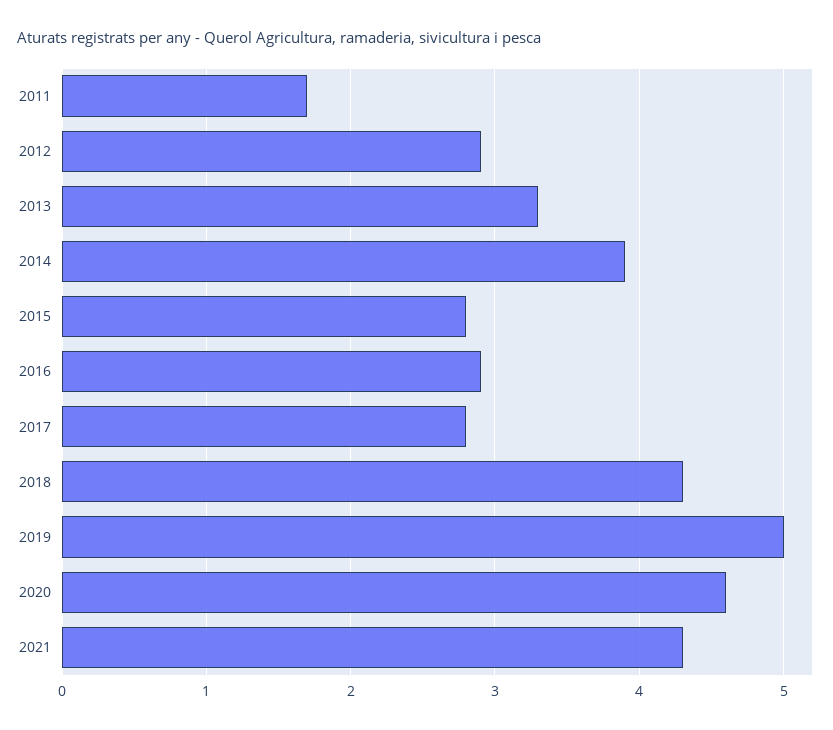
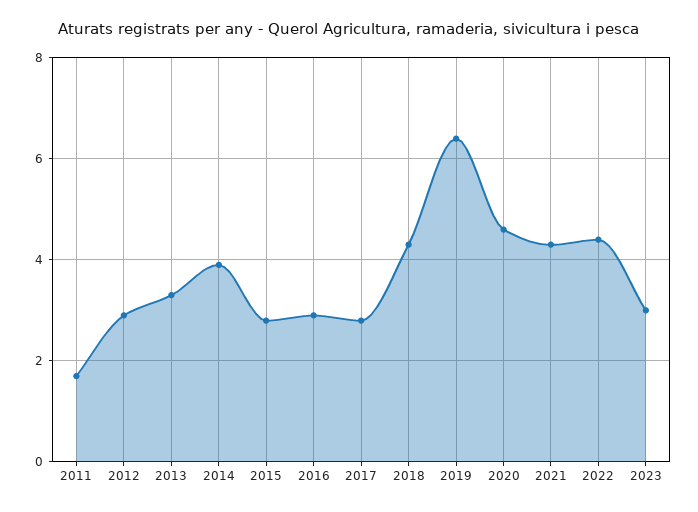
2019: 5 -> 6.5
2022: none -> 4.5
2023: none -> 3

